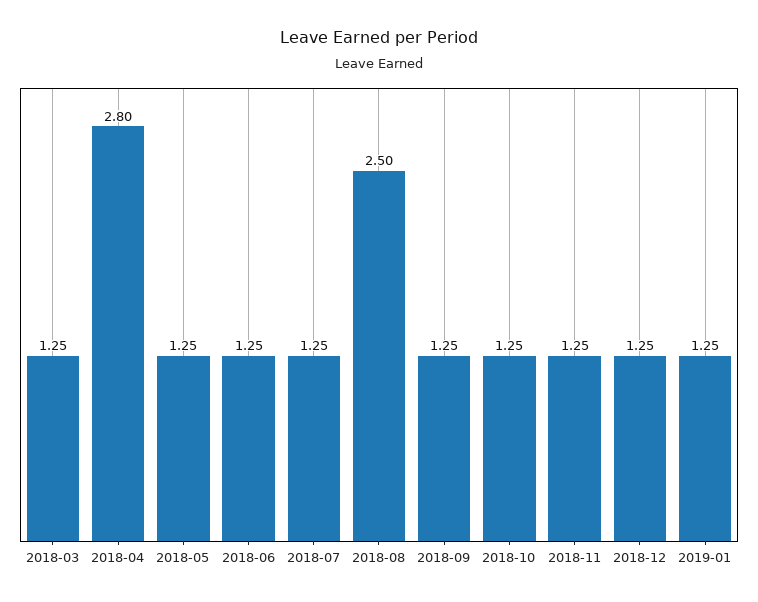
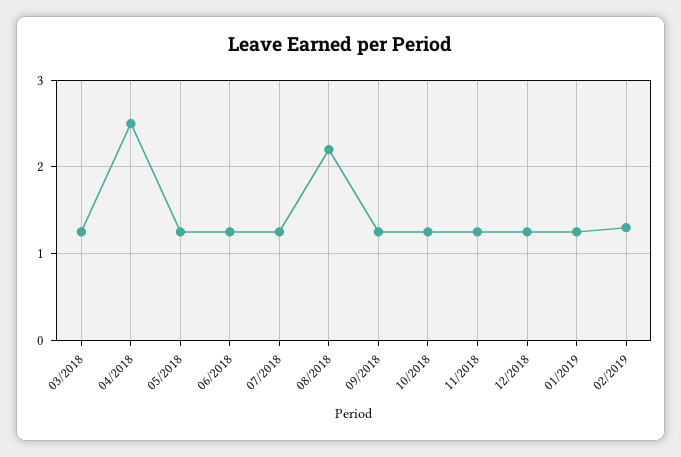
2018-04: 2.8 -> 2.5
2018-08: 2.5 -> 2.2
02/2019: none -> 1.3

